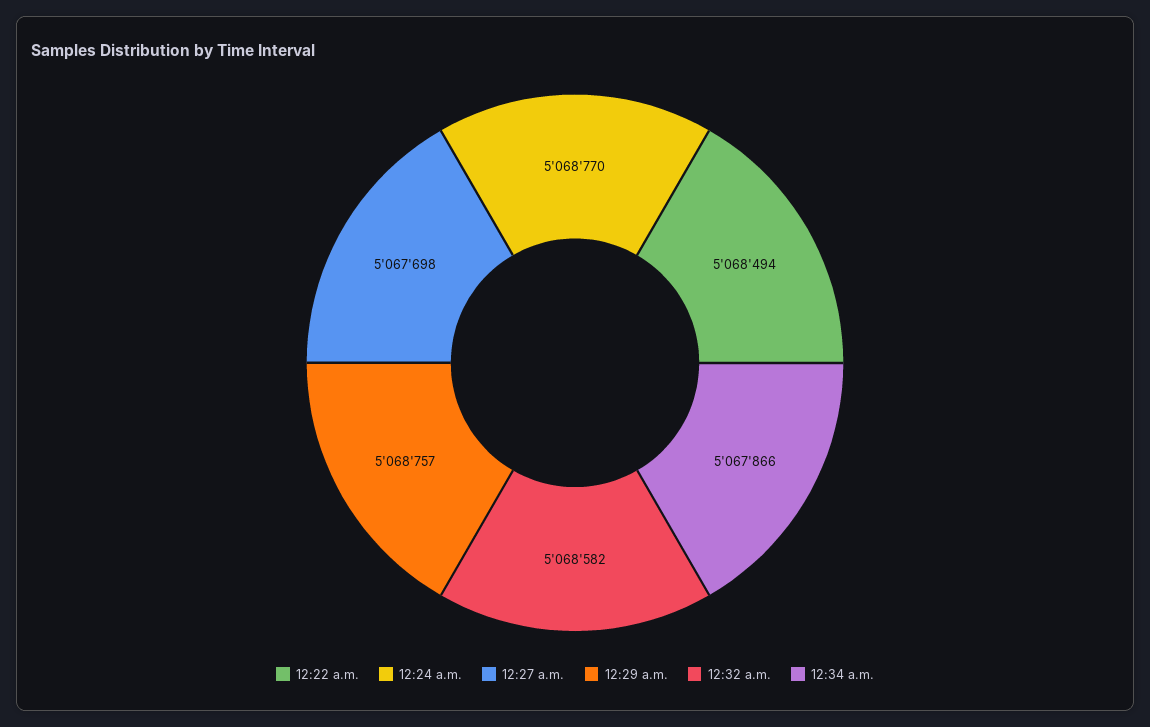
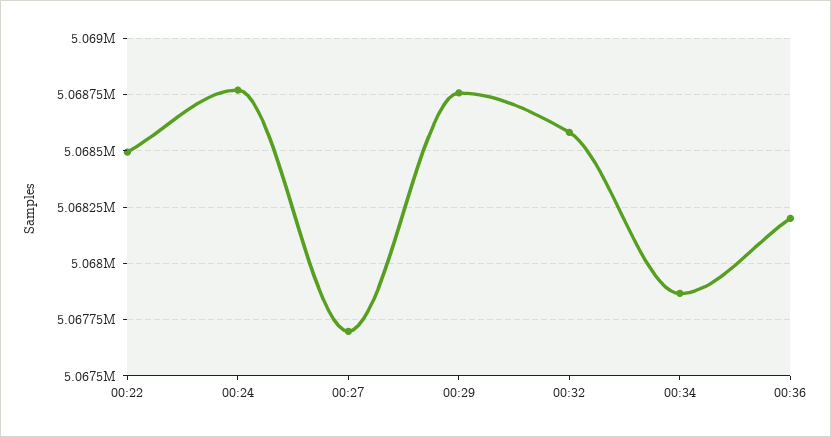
00:36: none -> 5068200

